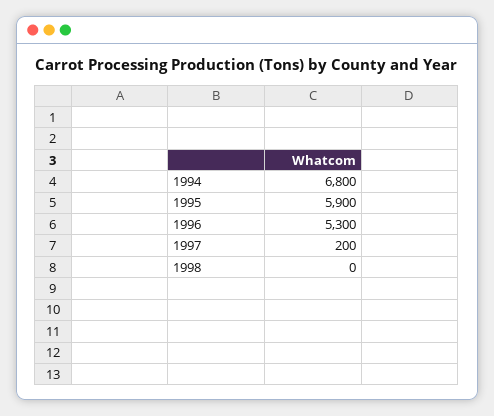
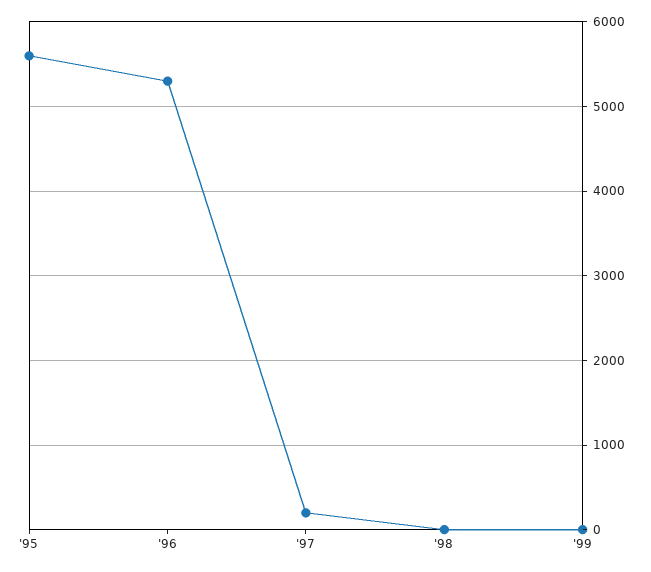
1994: 6800 -> none
1995: 5900 -> 5600
'99: none -> 0

